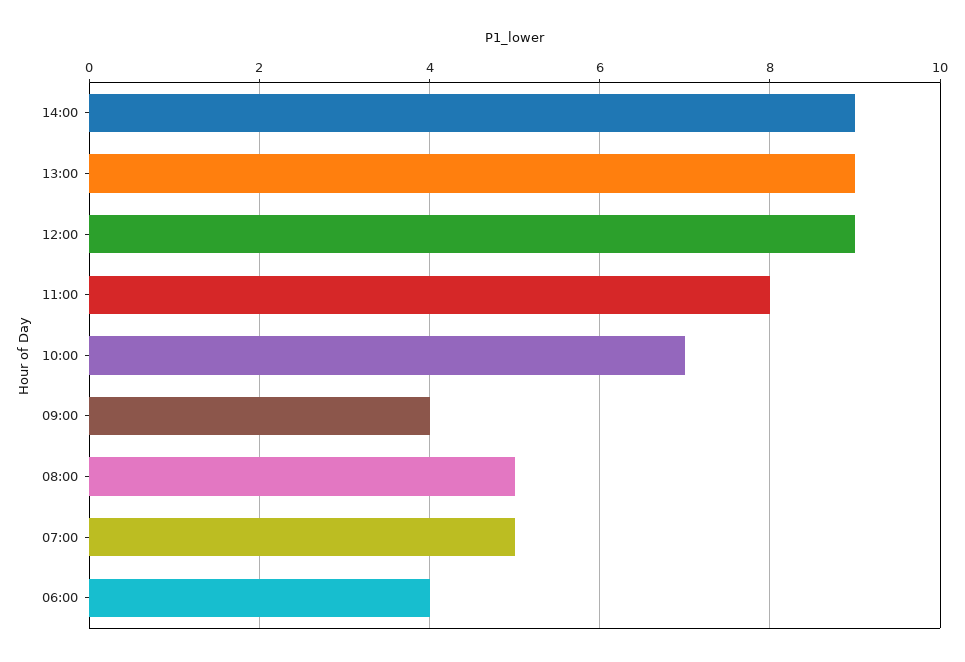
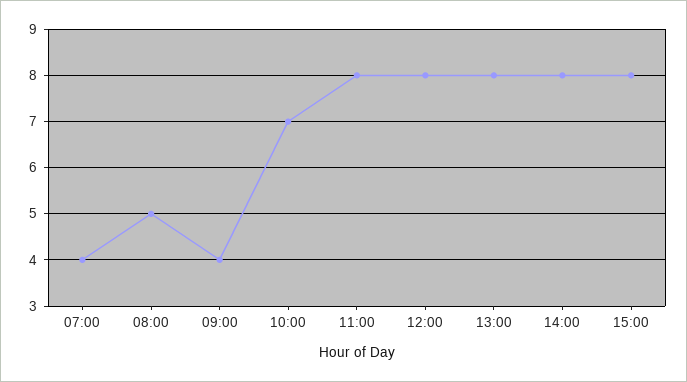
14:00: 9 -> 8
13:00: 9 -> 8
12:00: 9 -> 8
07:00: 5 -> 4
06:00: 4 -> none
15:00: none -> 8

